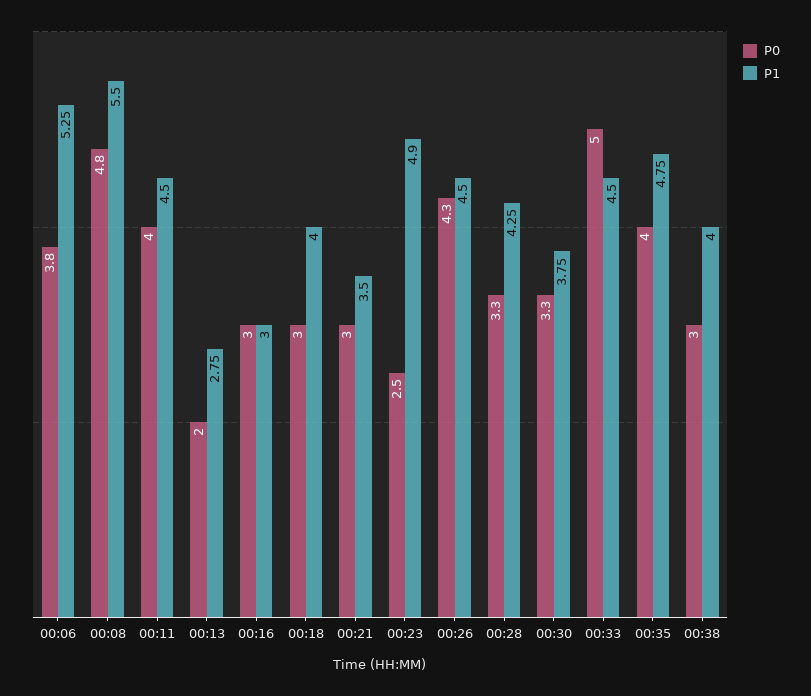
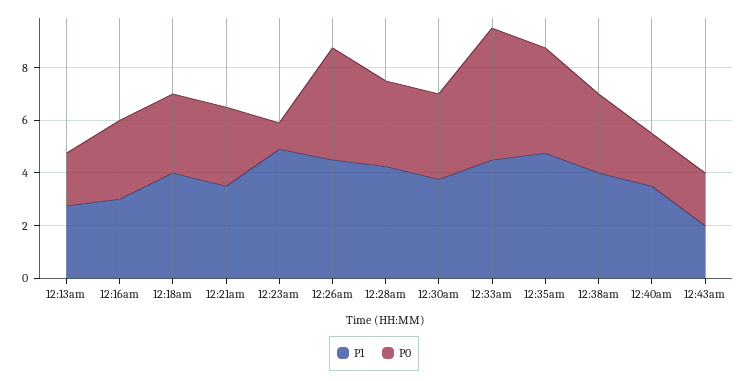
P0, 00:06: 3.8 -> none
P1, 00:06: 5.25 -> none
P0, 00:08: 4.8 -> none
P1, 00:08: 5.5 -> none
P0, 00:11: 4 -> none
P1, 00:11: 4.5 -> none
P0, 00:23: 2.5 -> 1
P1, 12:40am: none -> 3.5
P0, 12:40am: none -> 2
P1, 12:43am: none -> 2
P0, 12:43am: none -> 2

